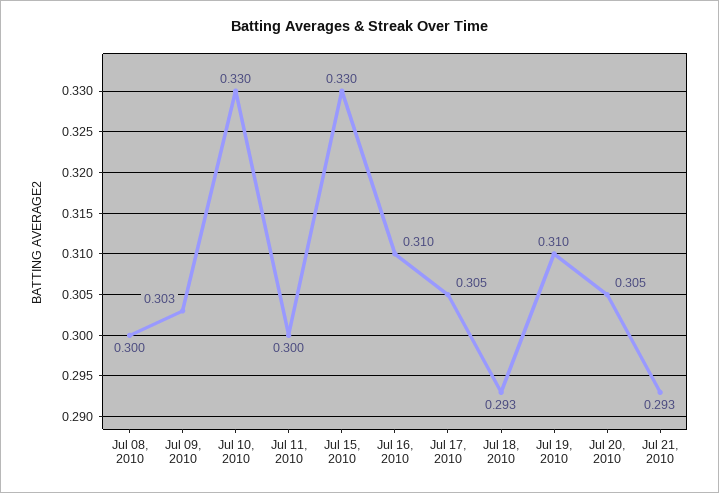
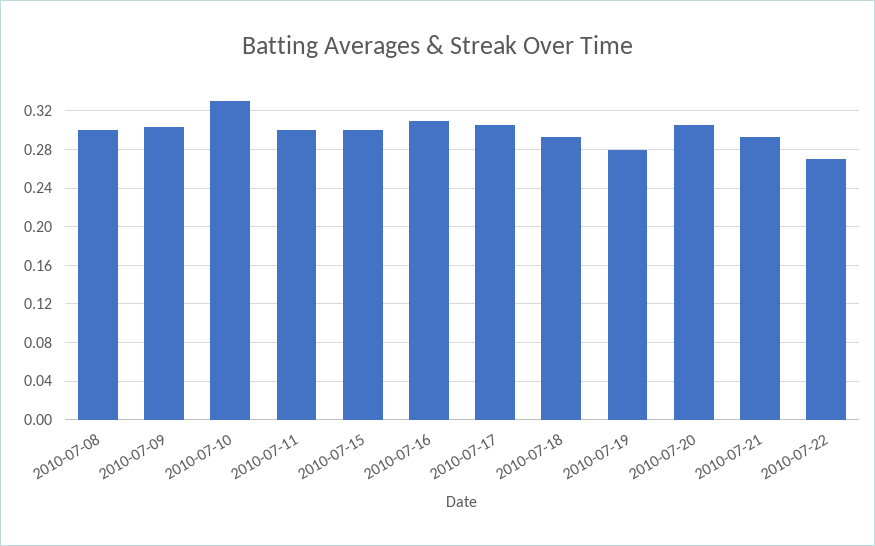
Jul 15, 2010: 0.33 -> 0.3
Jul 19, 2010: 0.31 -> 0.28
2010-07-22: none -> 0.27

